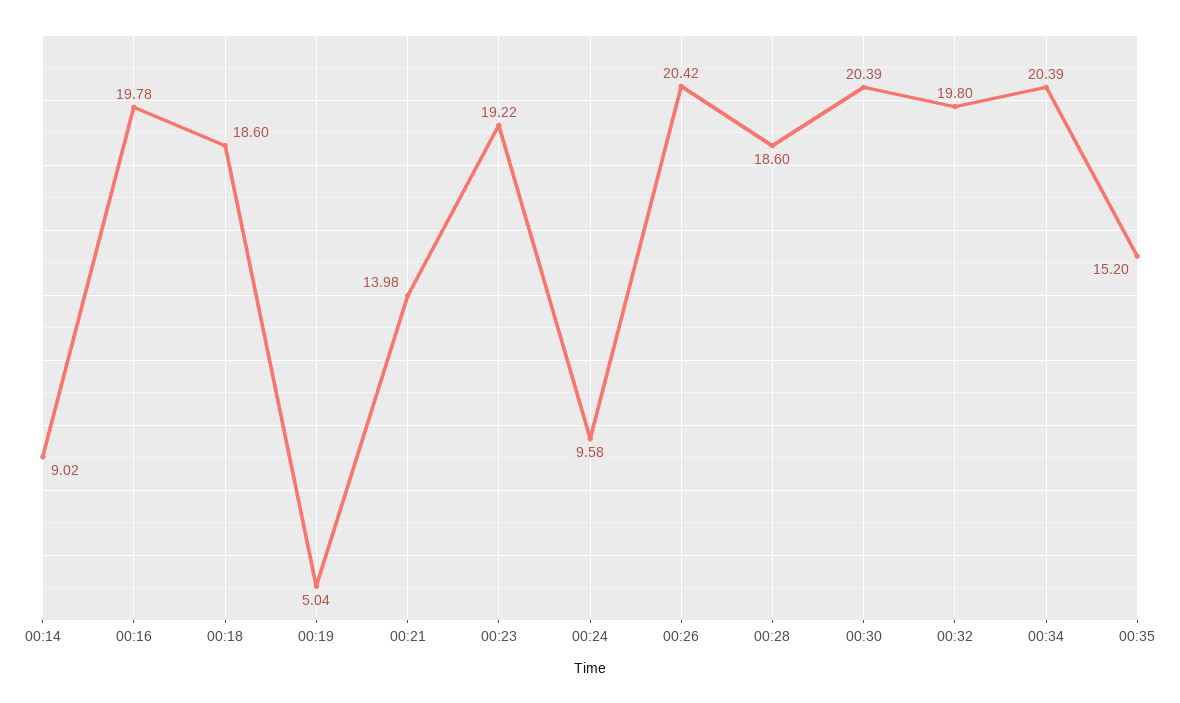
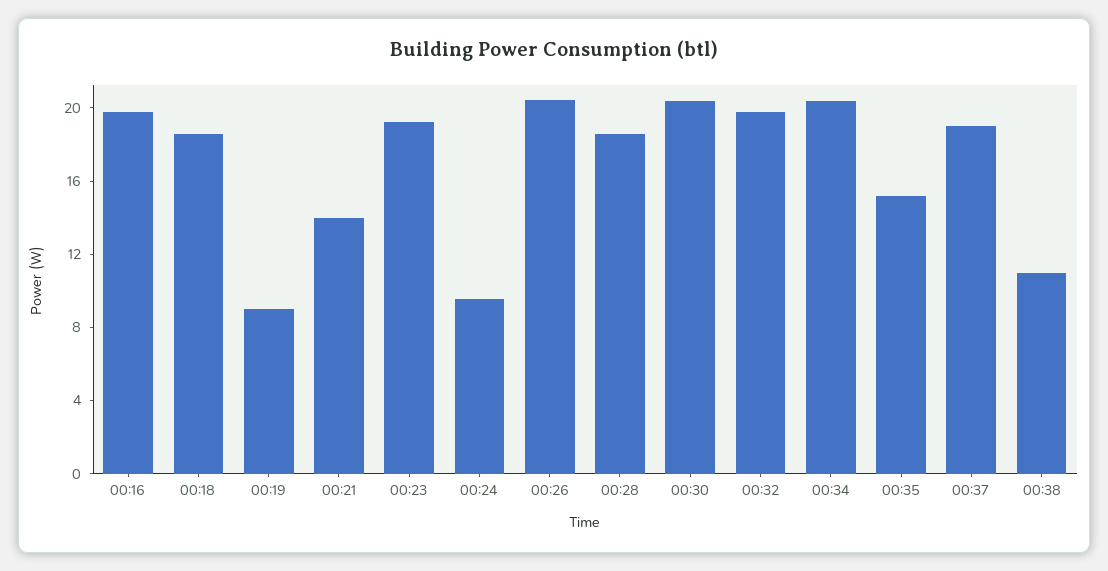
00:14: 9.02 -> none
00:19: 5.04 -> 9
00:37: none -> 19
00:38: none -> 11

